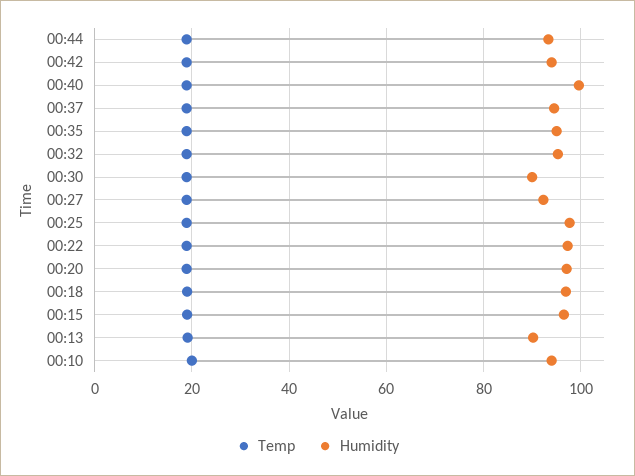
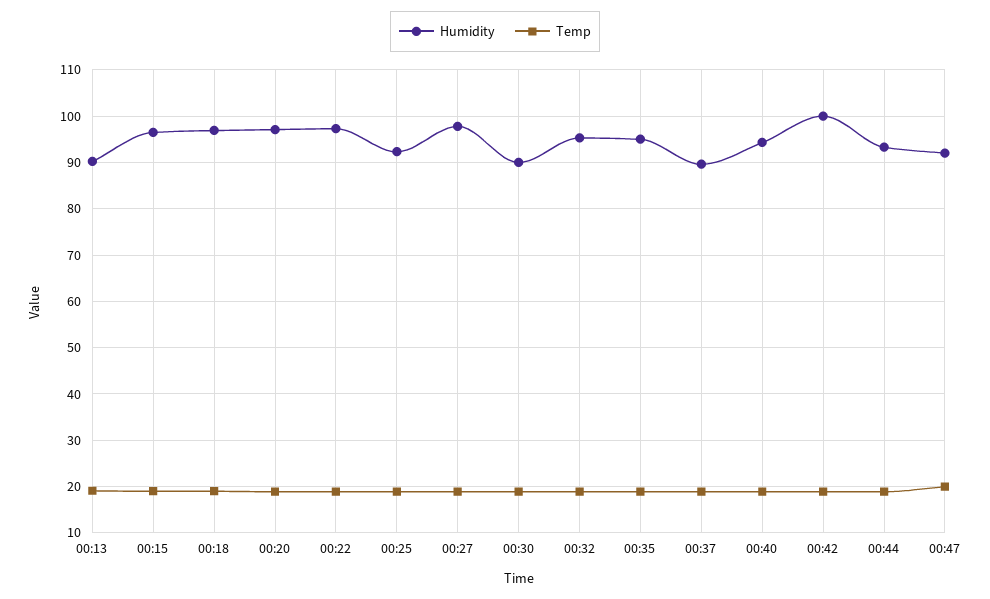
Humidity, 00:42: 94 -> 100
Humidity, 00:40: 100 -> 94
Humidity, 00:37: 94 -> 90
Humidity, 00:27: 92 -> 98
Humidity, 00:25: 98 -> 92
Temp, 00:10: 20 -> none
Humidity, 00:10: 94 -> none
Humidity, 00:47: none -> 92
Temp, 00:47: none -> 20

